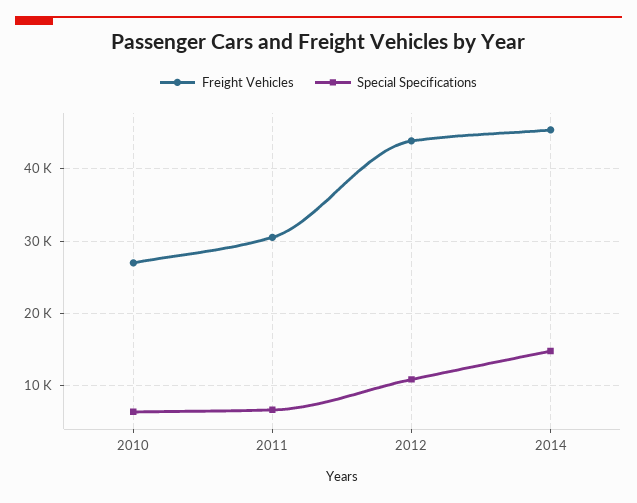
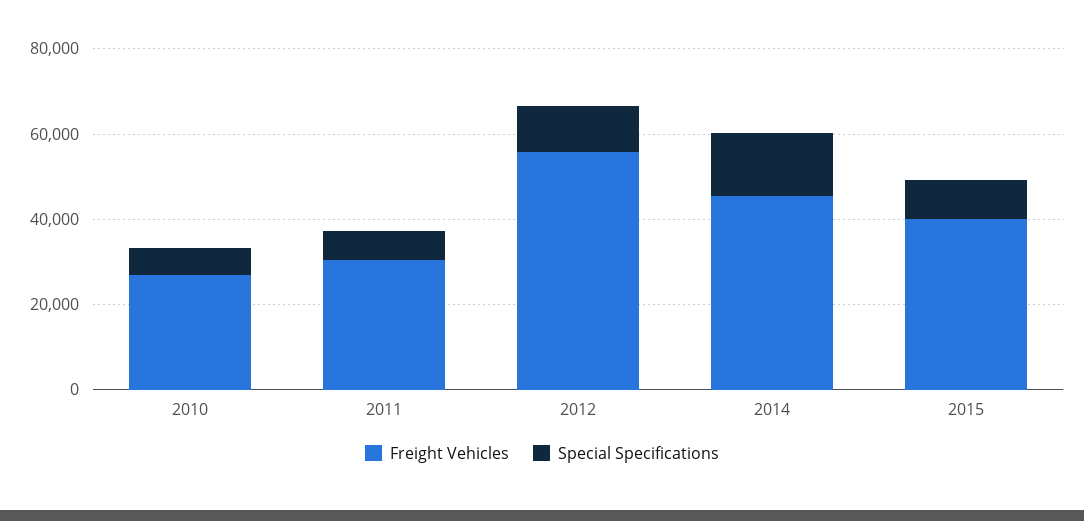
Freight Vehicles, 2012: 44000 -> 55000
Freight Vehicles, 2015: none -> 40000
Special Specifications, 2015: none -> 10000

